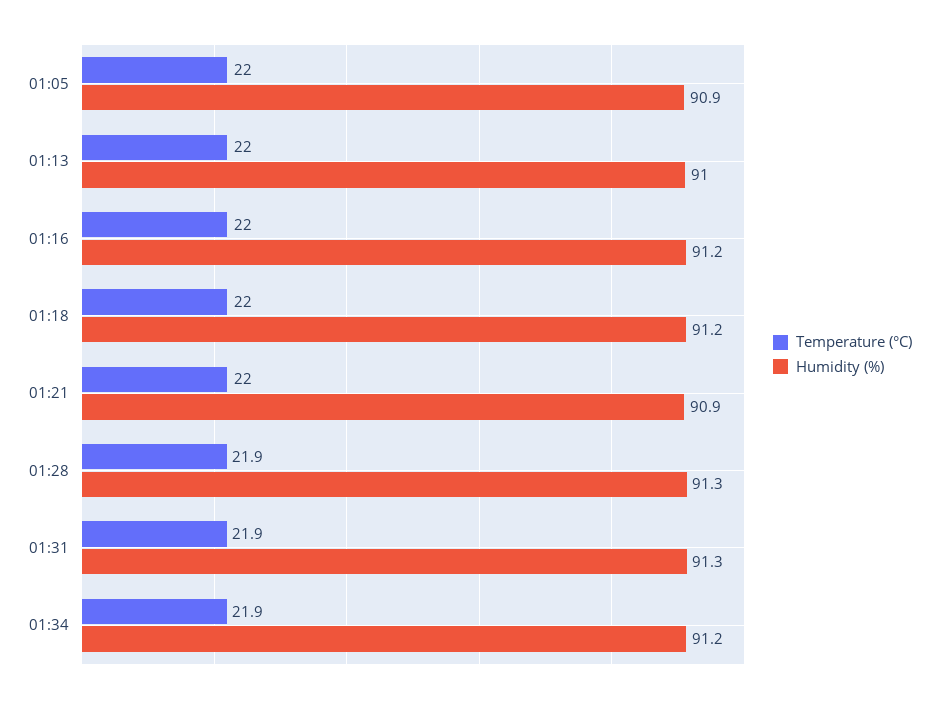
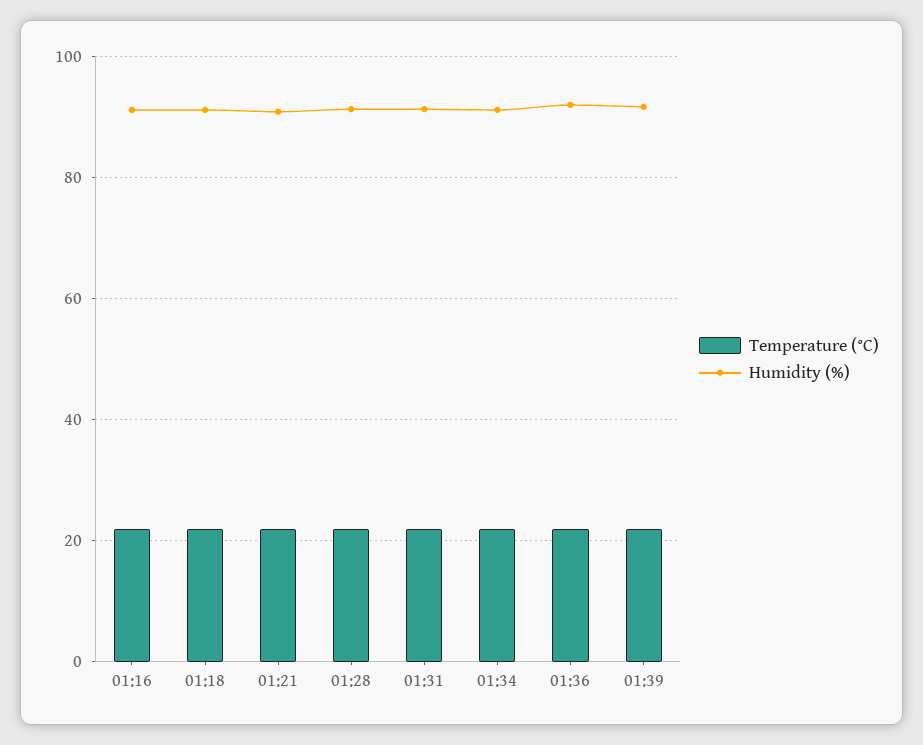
Temperature (°C), 01:05: 22 -> none
Humidity (%), 01:05: 90.9 -> none
Temperature (°C), 01:13: 22 -> none
Humidity (%), 01:13: 91 -> none
Temperature (°C), 01:36: none -> 22
Humidity (%), 01:36: none -> 92
Temperature (°C), 01:39: none -> 22
Humidity (%), 01:39: none -> 92

